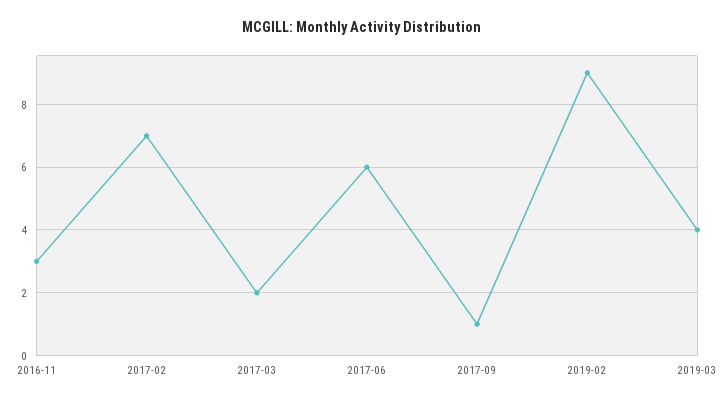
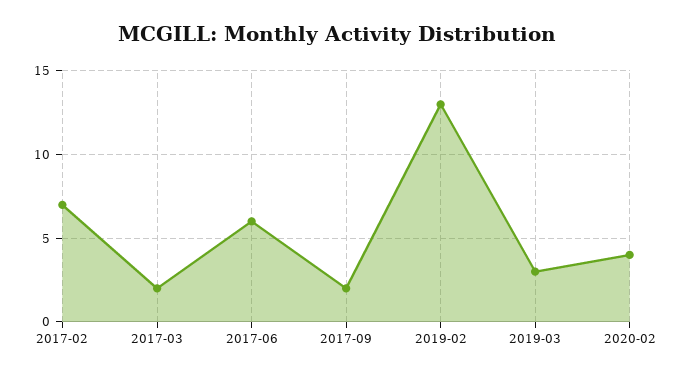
2016-11: 3 -> none
2017-09: 1 -> 2
2019-02: 9 -> 13
2019-03: 4 -> 3
2020-02: none -> 4

